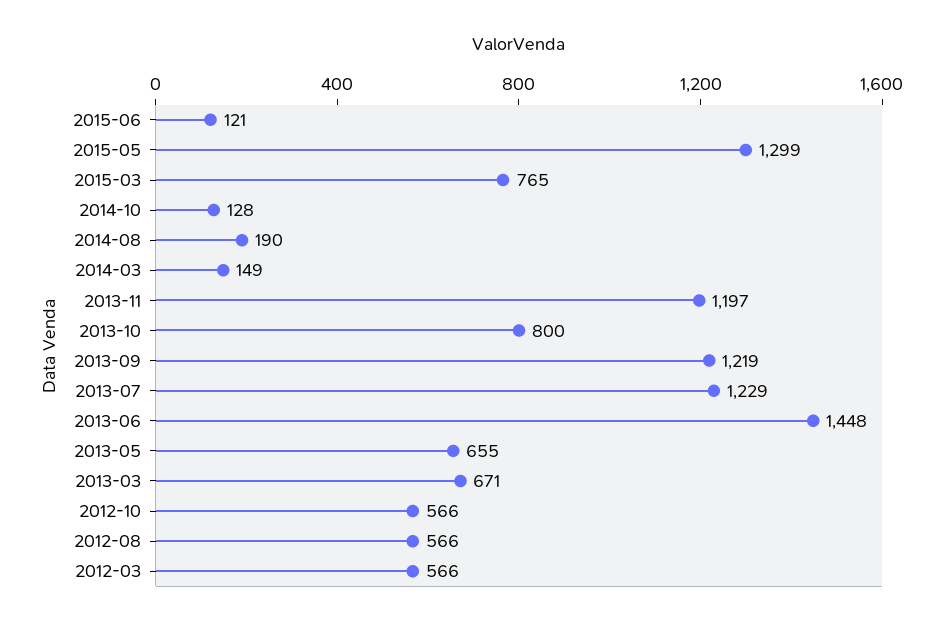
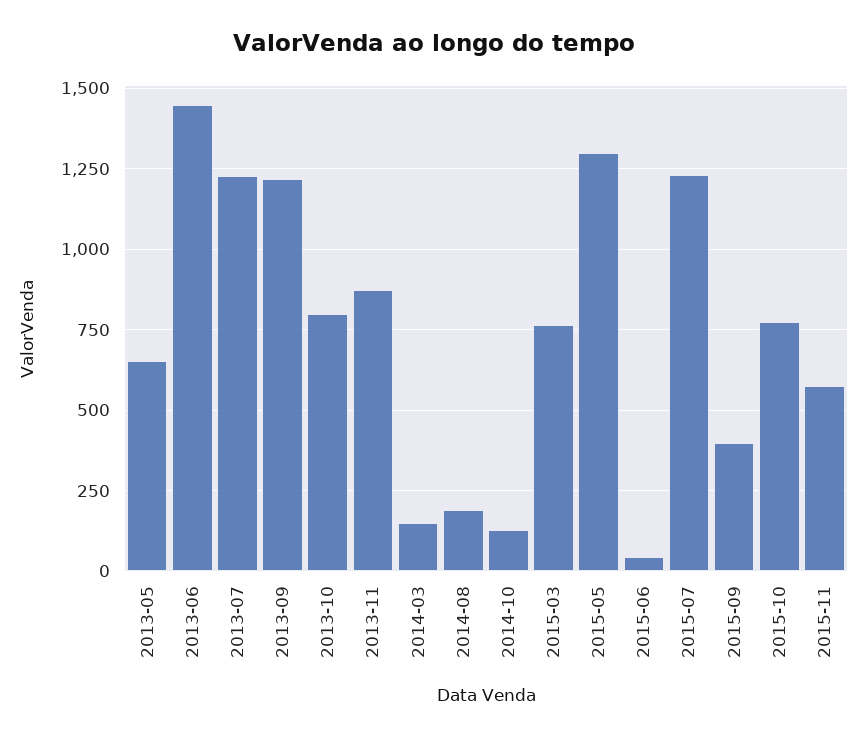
2015-06: 121 -> 50
2013-11: 1197 -> 875
2013-03: 671 -> none
2012-10: 566 -> none
2012-08: 566 -> none
2012-03: 566 -> none
2015-07: none -> 1225
2015-09: none -> 400
2015-10: none -> 775
2015-11: none -> 575

